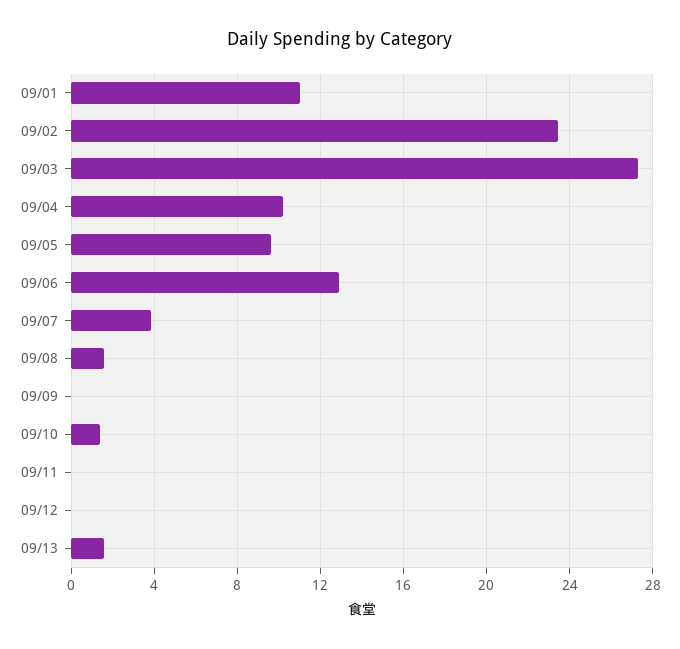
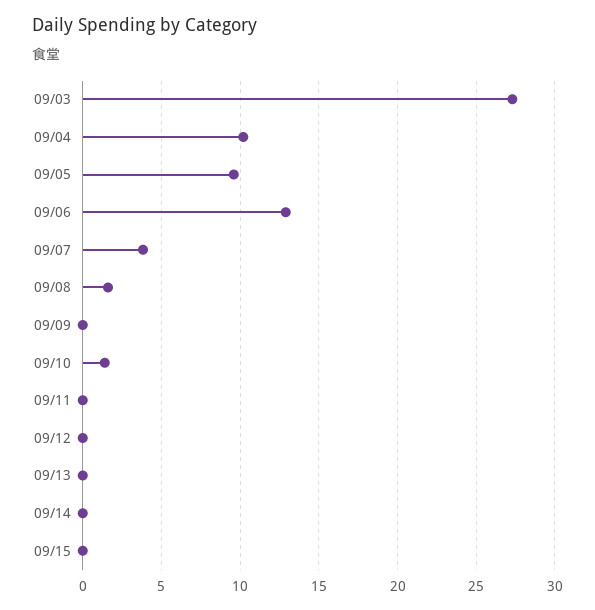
09/01: 11 -> none
09/02: 23.5 -> none
09/13: 1.5 -> 0
09/14: none -> 0
09/15: none -> 0

